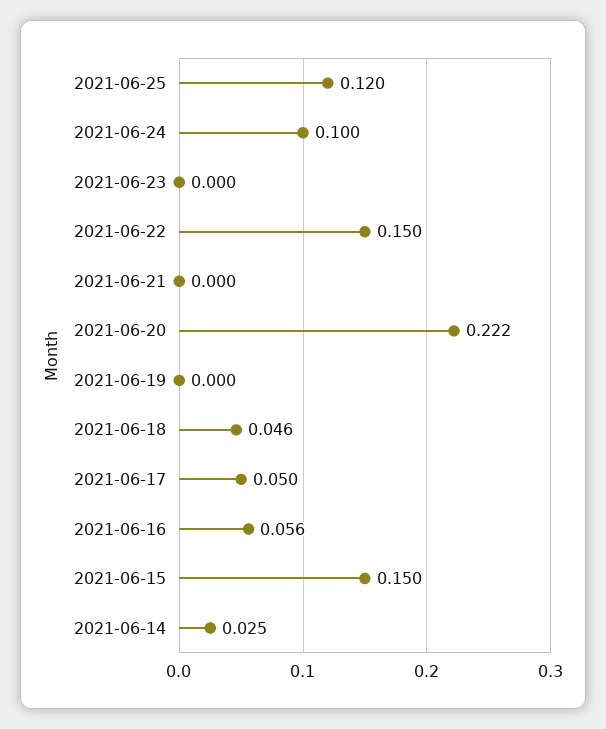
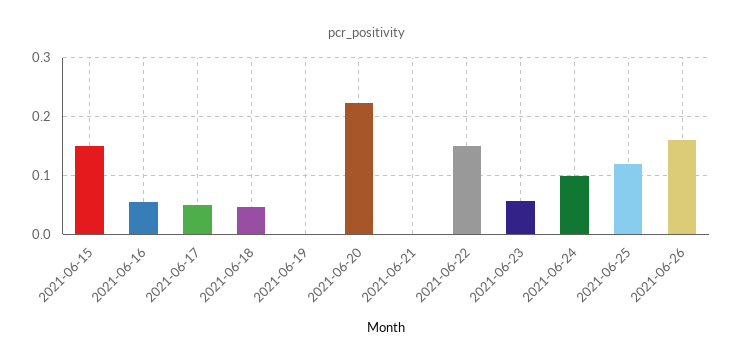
2021-06-23: 0 -> 0.06
2021-06-14: 0.025 -> none
2021-06-26: none -> 0.16

